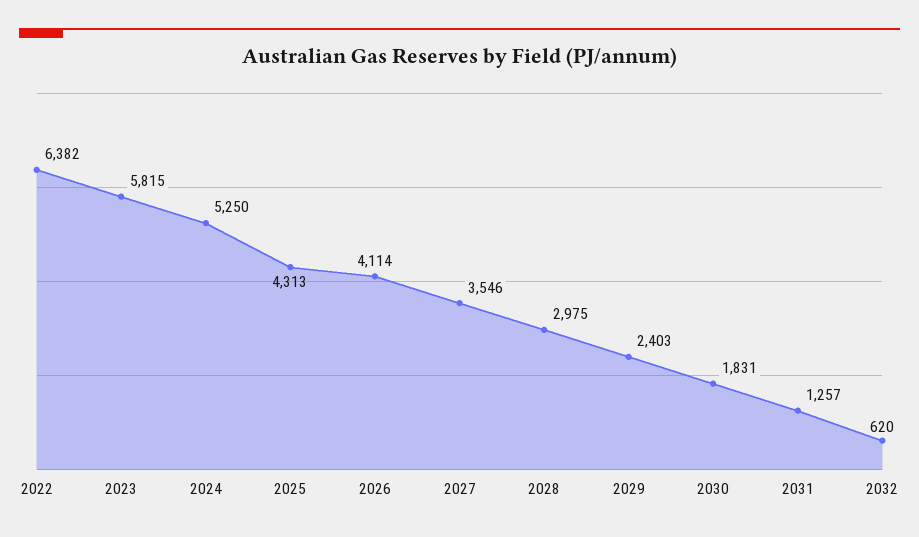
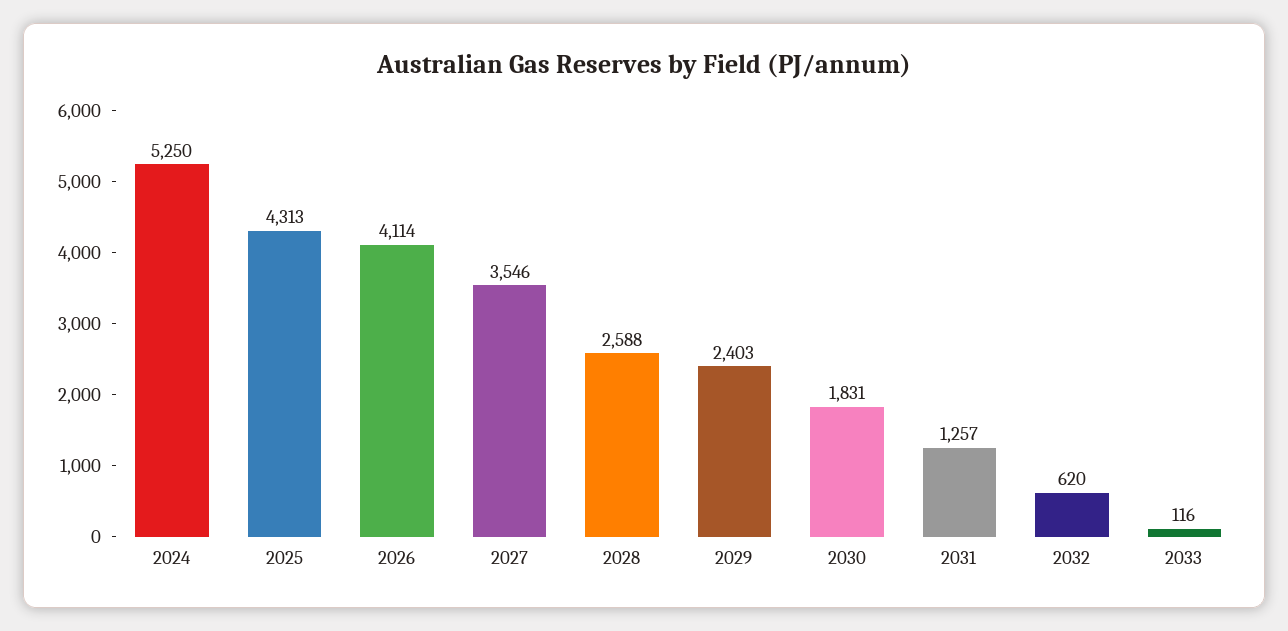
2022: 6382 -> none
2023: 5815 -> none
2028: 2975 -> 2588
2033: none -> 116

